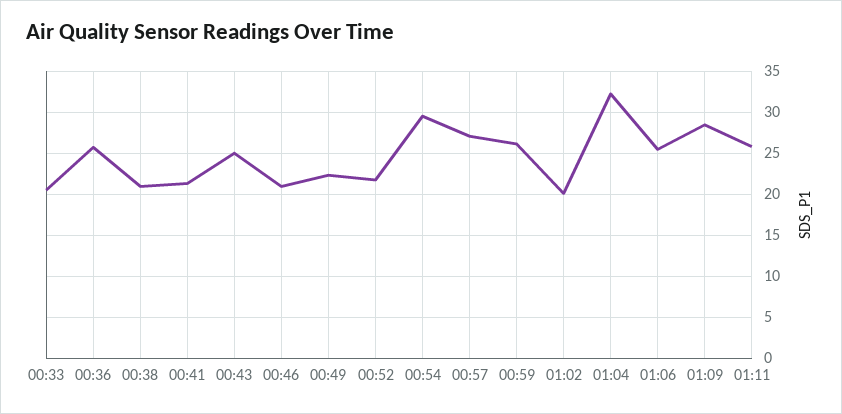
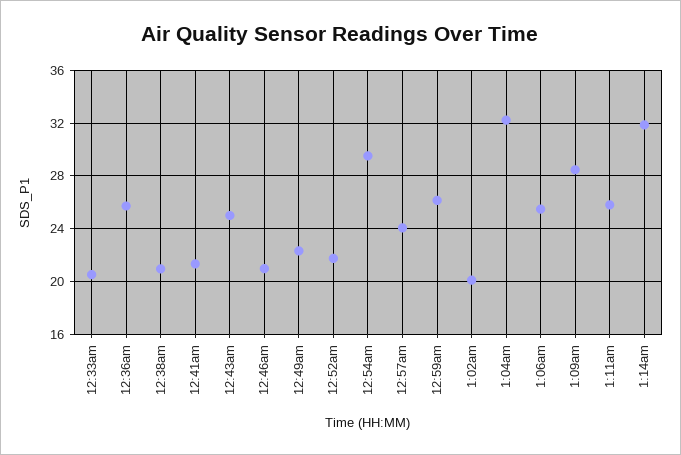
00:57: 27 -> 24
1:14am: none -> 32

